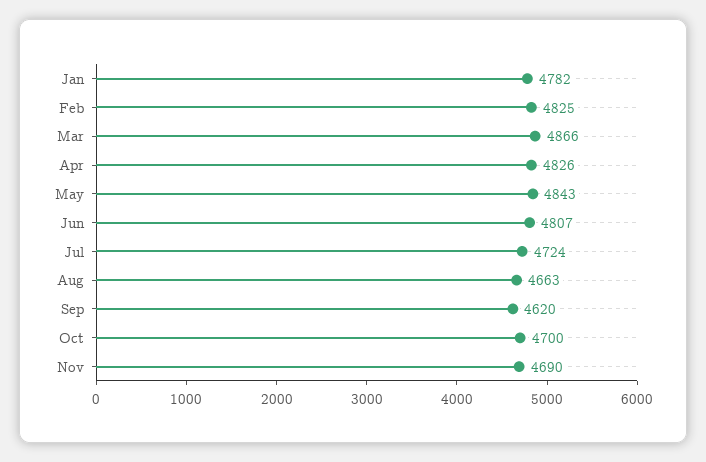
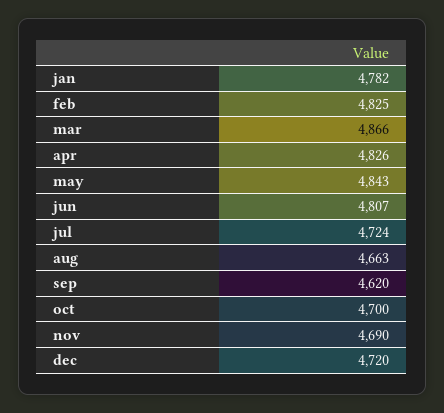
dec: none -> 4720

